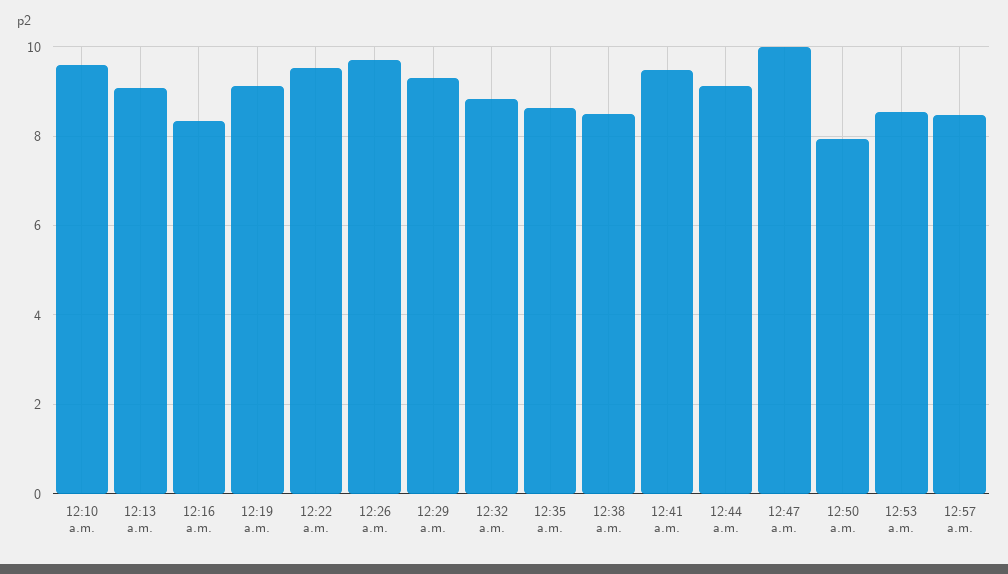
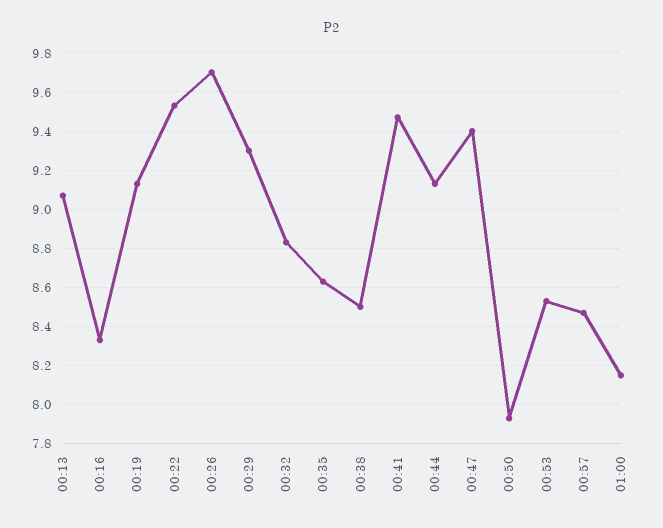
12:10 a.m.: 9.6 -> none
12:47 a.m.: 10 -> 9.4
01:00: none -> 8.15

